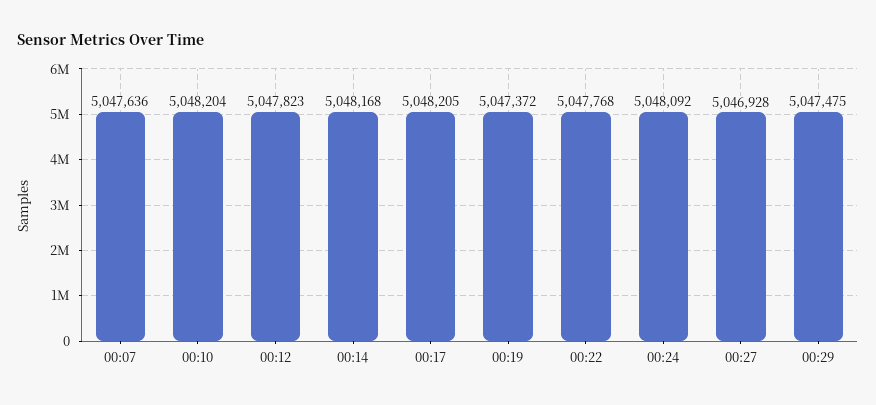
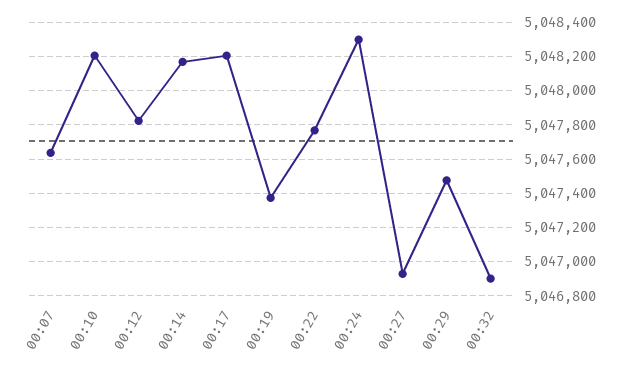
00:24: 5048092 -> 5048300
00:32: none -> 5046900

